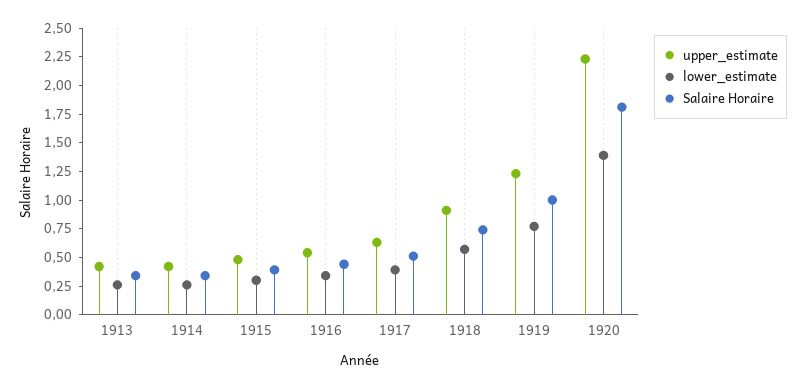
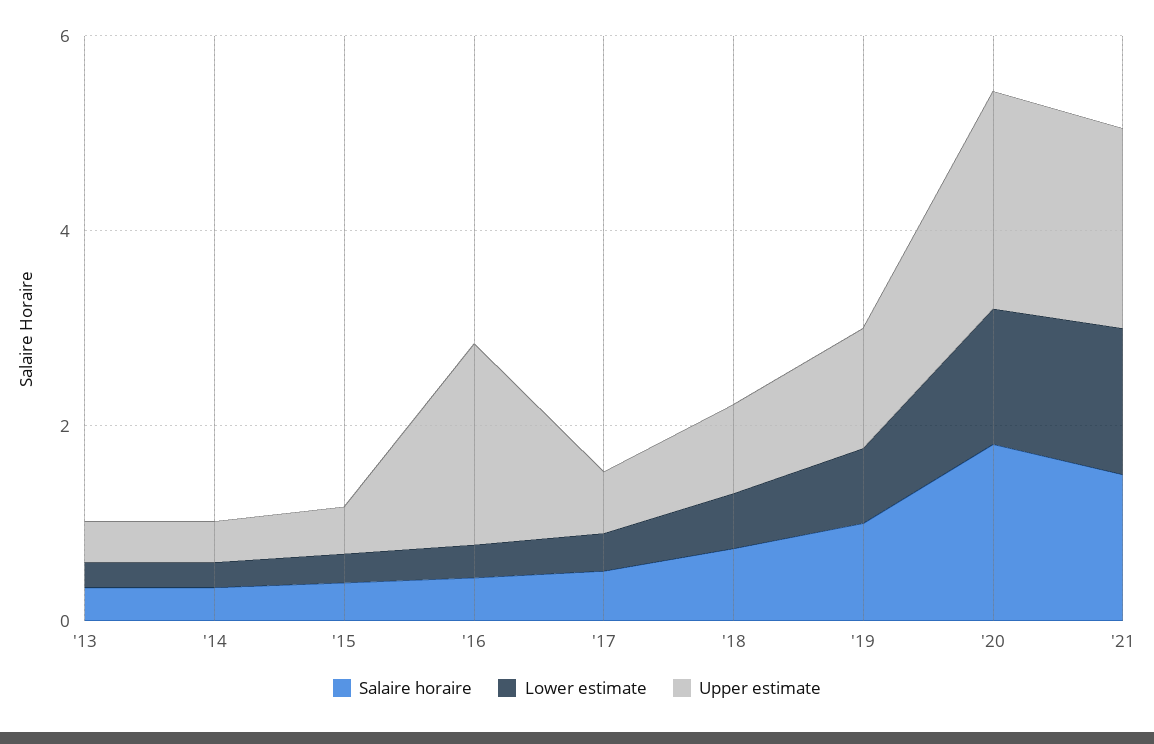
upper_estimate, 1916: 0.5 -> 2
Salaire Horaire, '21: none -> 1.5
lower_estimate, '21: none -> 1.5
upper_estimate, '21: none -> 2

